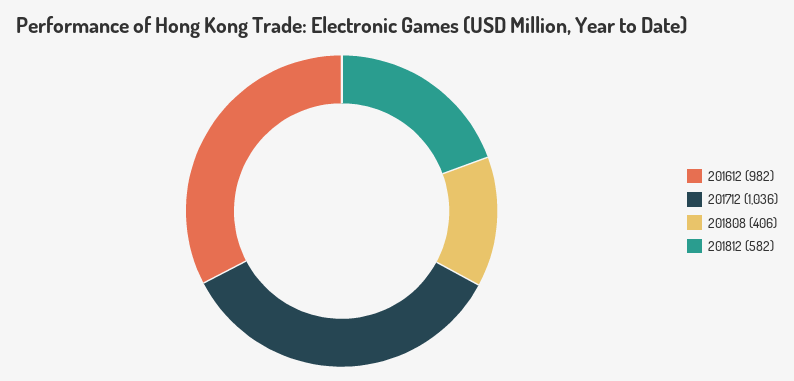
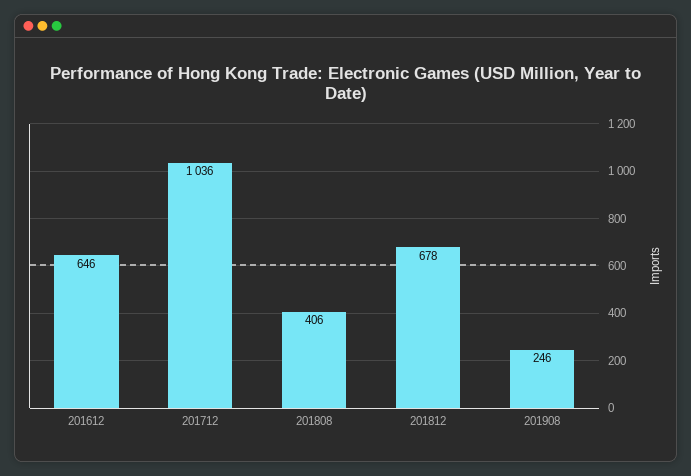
201612: 982 -> 646
201812: 582 -> 678
201908: none -> 246

